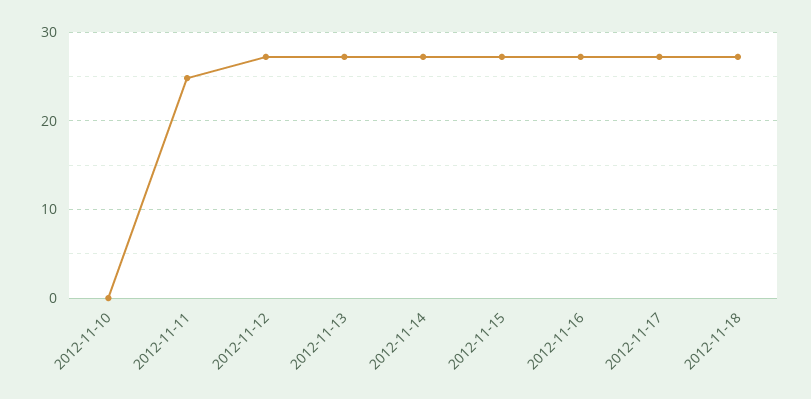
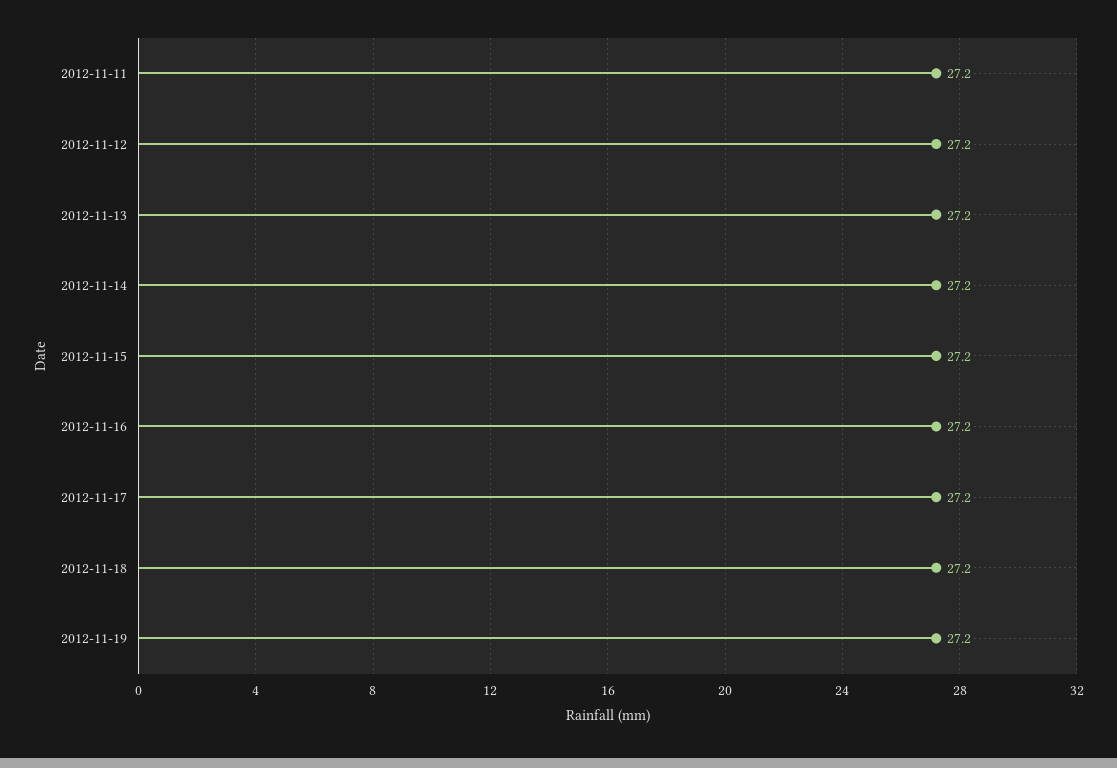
2012-11-10: 0 -> none
2012-11-11: 25 -> 27.2
2012-11-19: none -> 27.2

